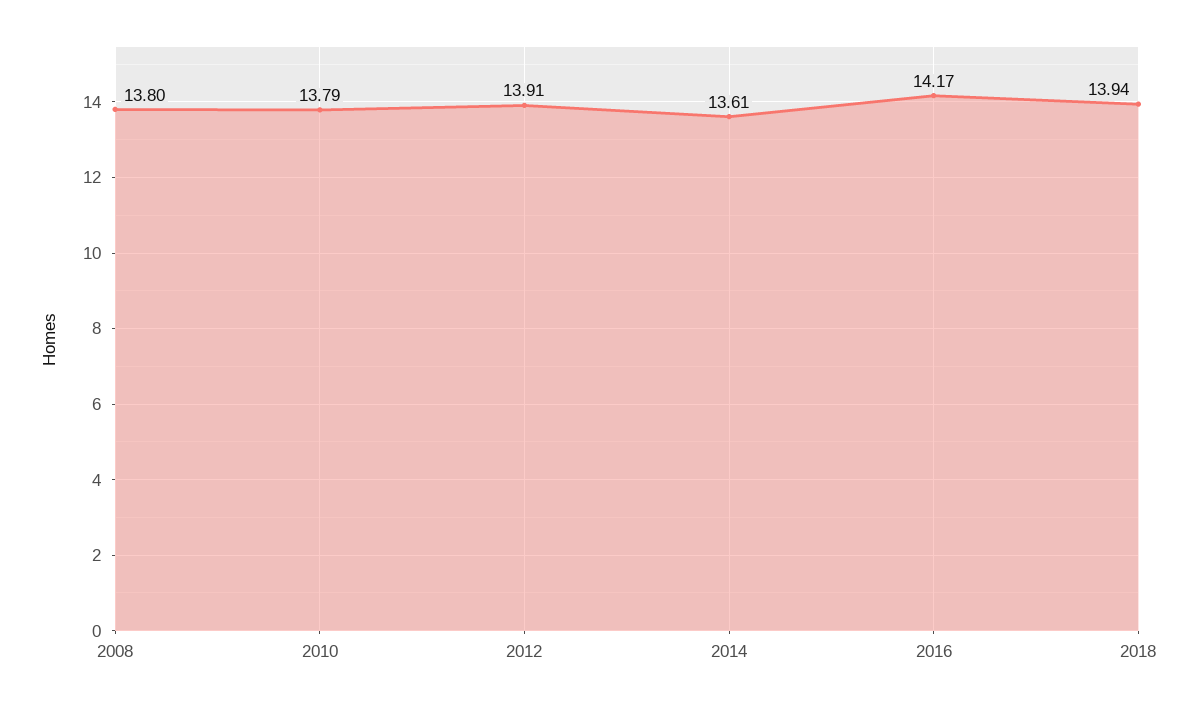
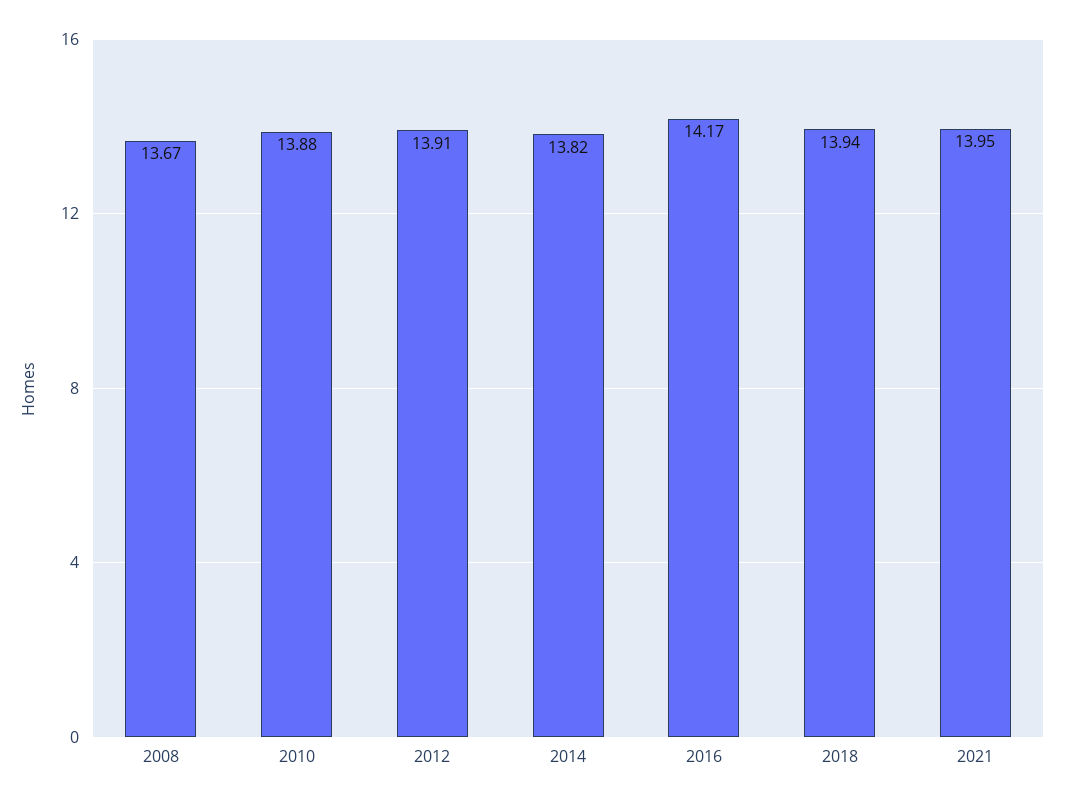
2008: 13.8 -> 13.67
2010: 13.79 -> 13.88
2014: 13.61 -> 13.82
2021: none -> 13.95

